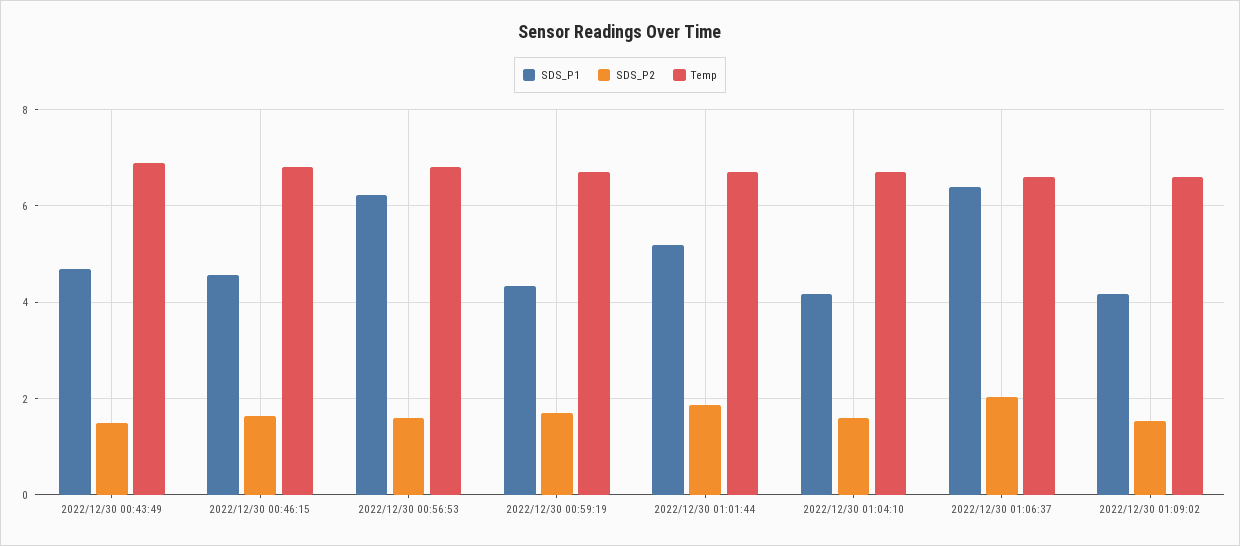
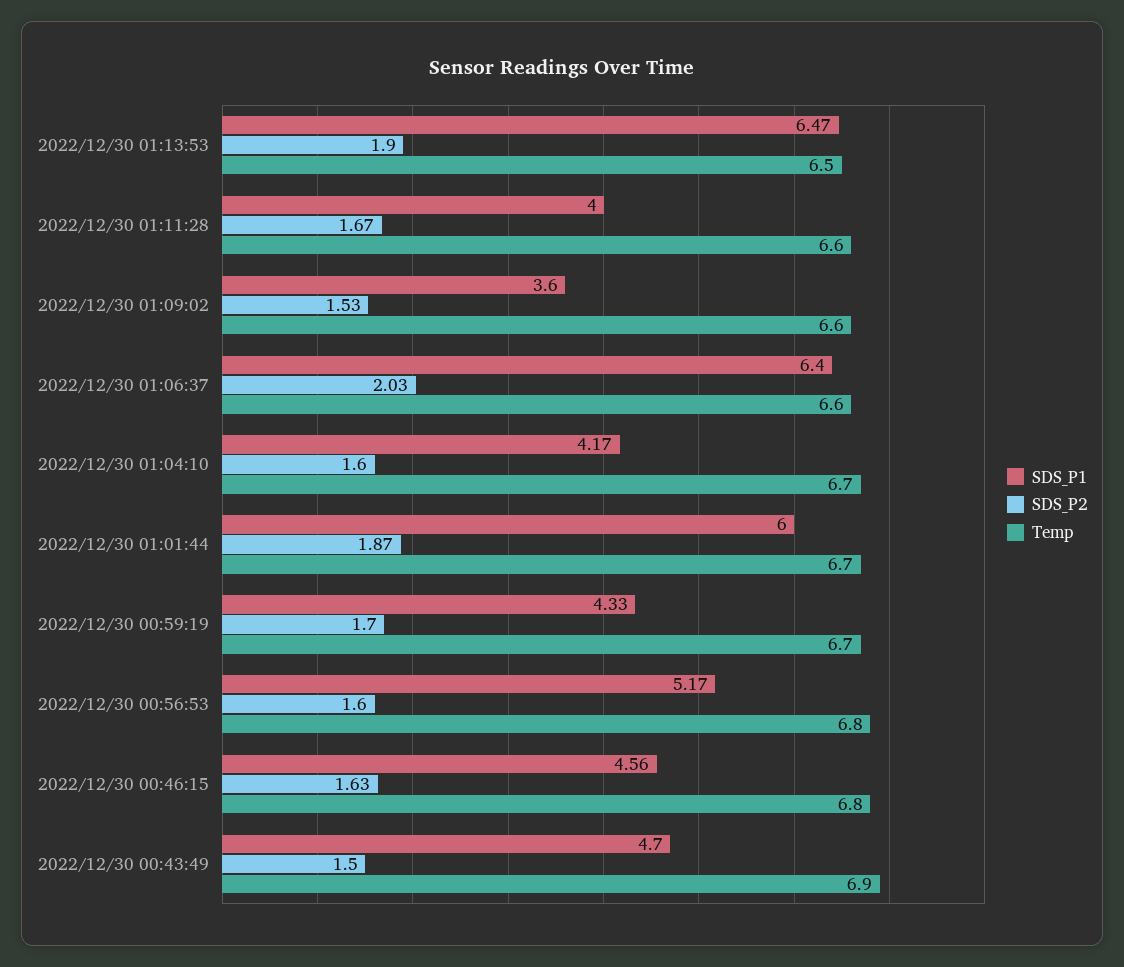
SDS_P1, 2022/12/30 00:56:53: 6.2 -> 5.17
SDS_P1, 2022/12/30 01:01:44: 5.2 -> 6
SDS_P1, 2022/12/30 01:09:02: 4.2 -> 3.6
SDS_P1, 2022/12/30 01:13:53: none -> 6.47
SDS_P2, 2022/12/30 01:13:53: none -> 1.9
Temp, 2022/12/30 01:13:53: none -> 6.5
SDS_P1, 2022/12/30 01:11:28: none -> 4
SDS_P2, 2022/12/30 01:11:28: none -> 1.67
Temp, 2022/12/30 01:11:28: none -> 6.6

